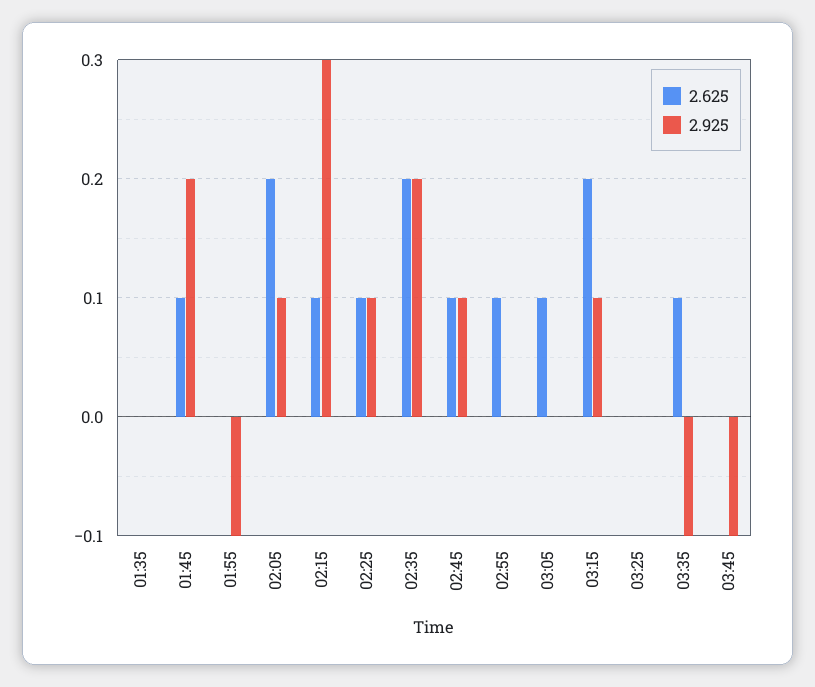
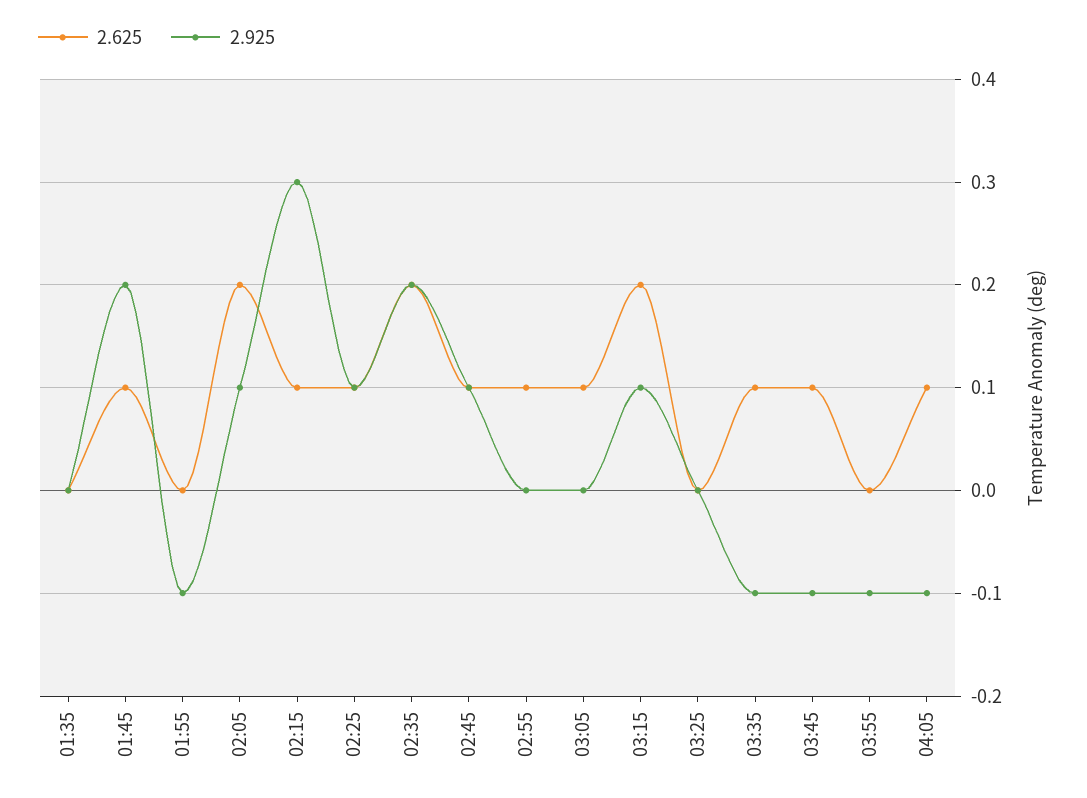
2.625, 03:45: 0 -> 0.1
2.625, 03:55: none -> 0
2.925, 03:55: none -> -0.1
2.625, 04:05: none -> 0.1
2.925, 04:05: none -> -0.1

